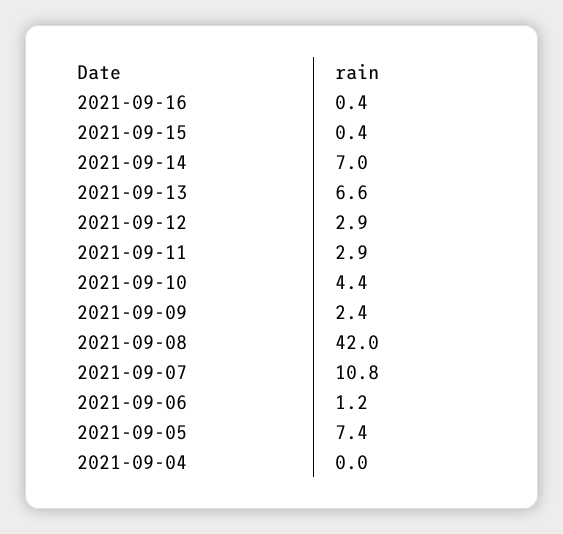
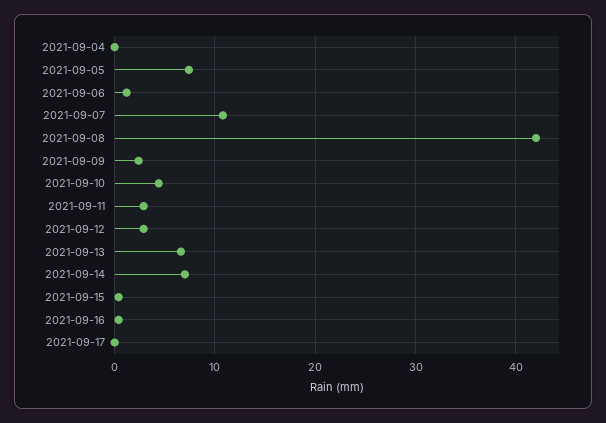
2021-09-17: none -> 0

